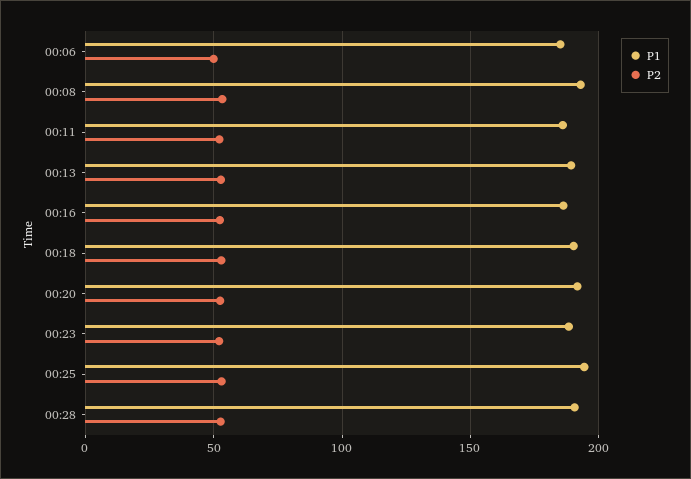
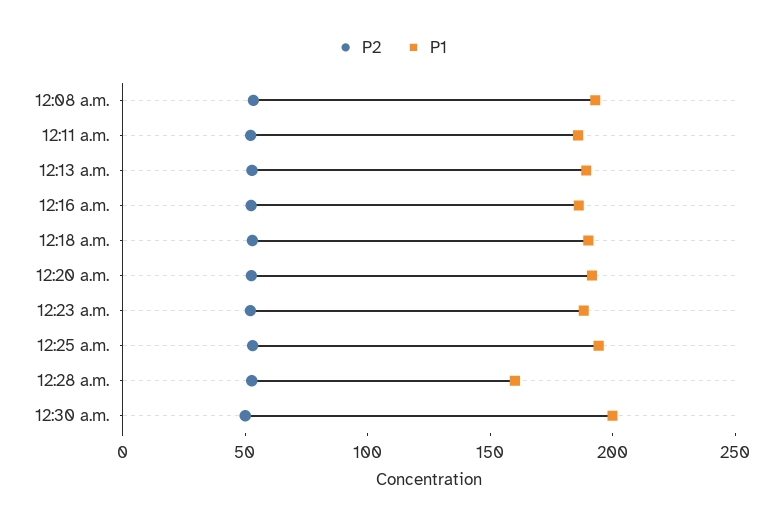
P1, 00:06: 185 -> none
P2, 00:06: 50 -> none
P1, 00:28: 190 -> 160
P2, 12:30 a.m.: none -> 50
P1, 12:30 a.m.: none -> 200

